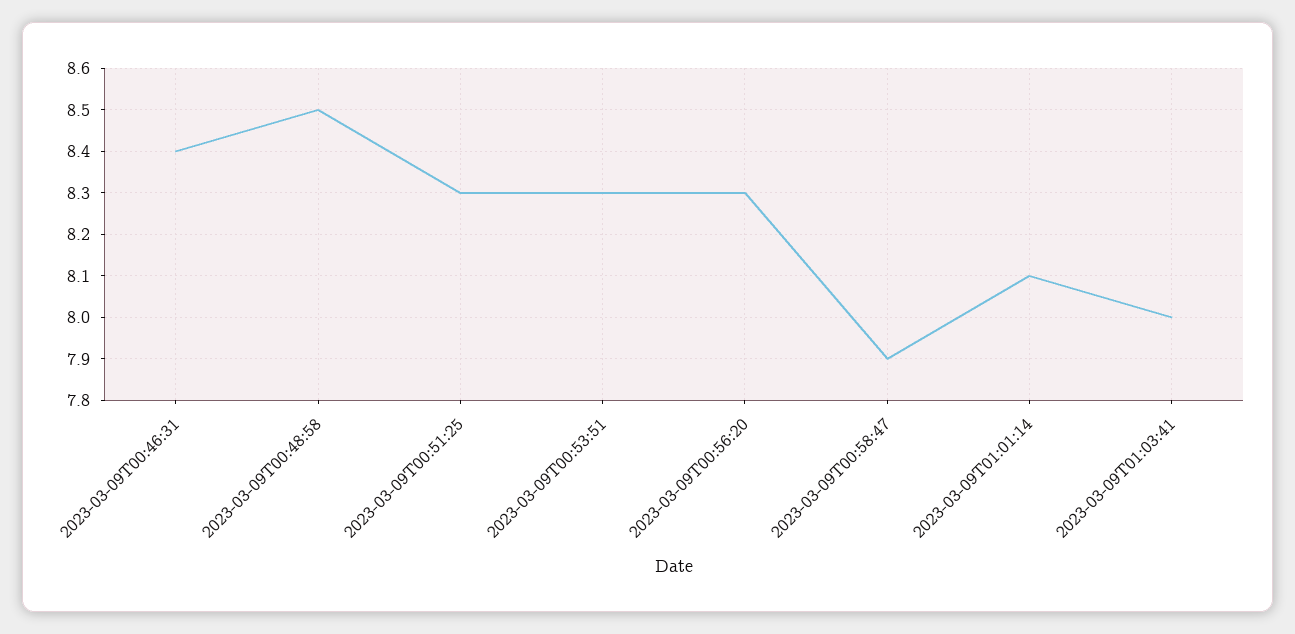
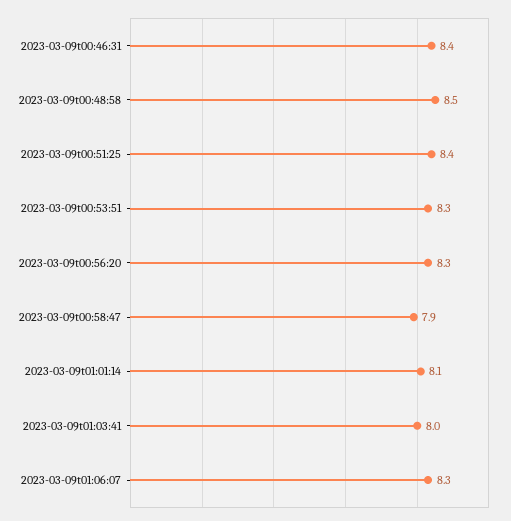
2023-03-09T00:51:25: 8.3 -> 8.4
2023-03-09t01:06:07: none -> 8.3

